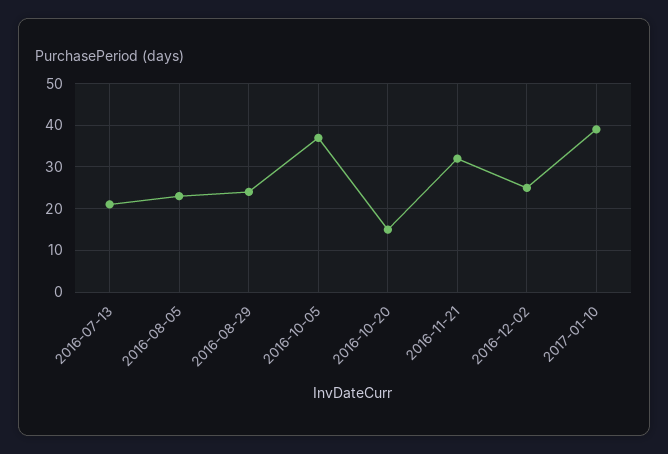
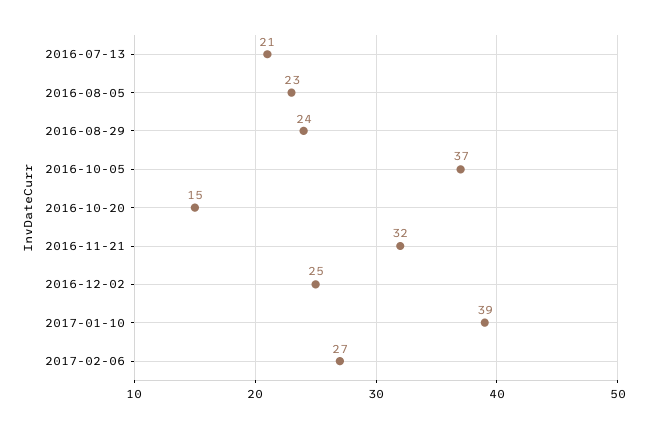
2017-02-06: none -> 27

